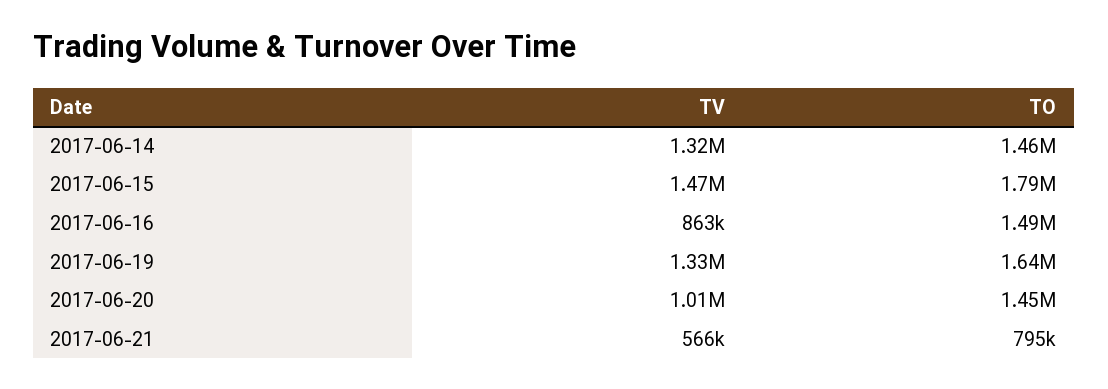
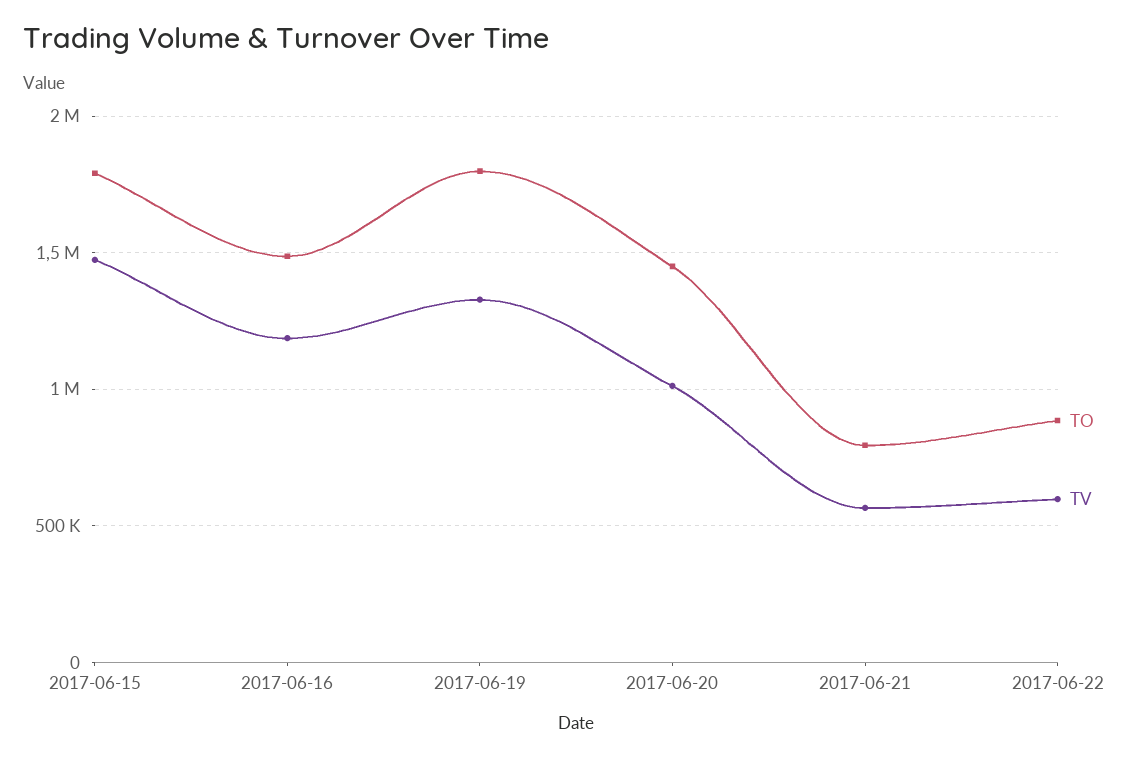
TV, 2017-06-14: 1320000 -> none
TO, 2017-06-14: 1460000 -> none
TV, 2017-06-16: 863000 -> 1200000
TO, 2017-06-19: 1640000 -> 1800000
TO, 2017-06-22: none -> 900000
TV, 2017-06-22: none -> 600000

